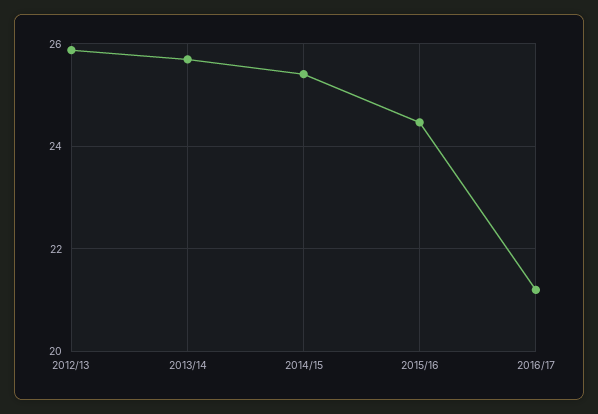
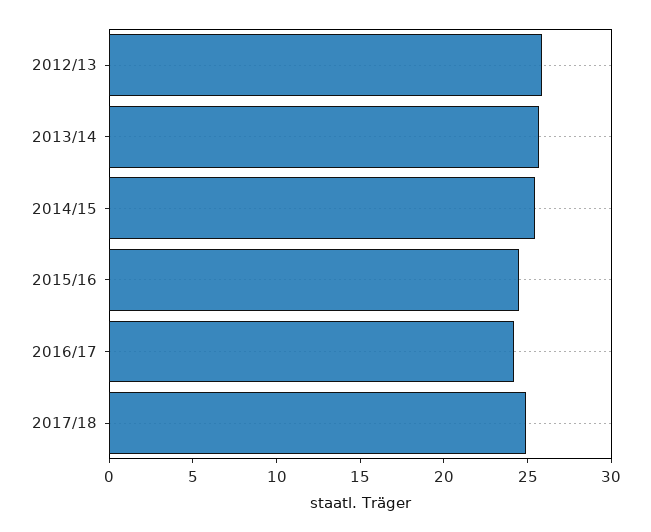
2016/17: 21.2 -> 24
2017/18: none -> 25

